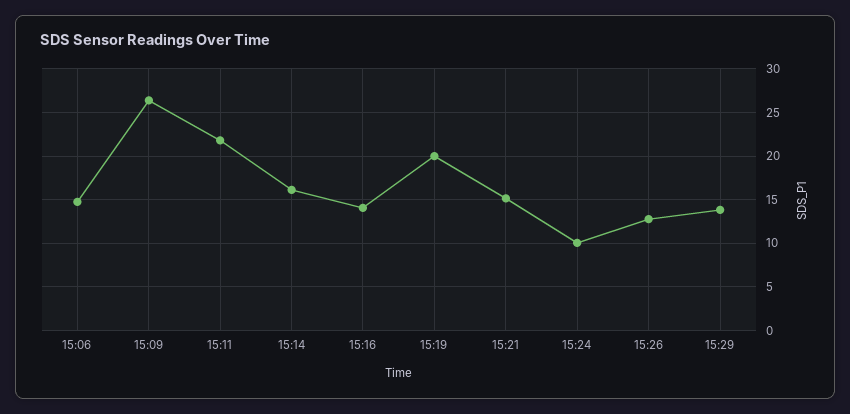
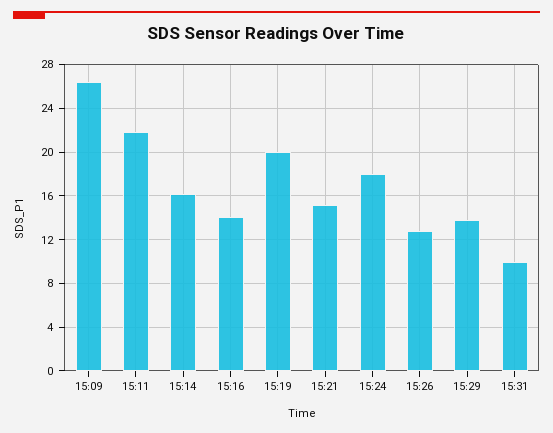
15:06: 15 -> none
15:24: 10 -> 18
15:31: none -> 10

